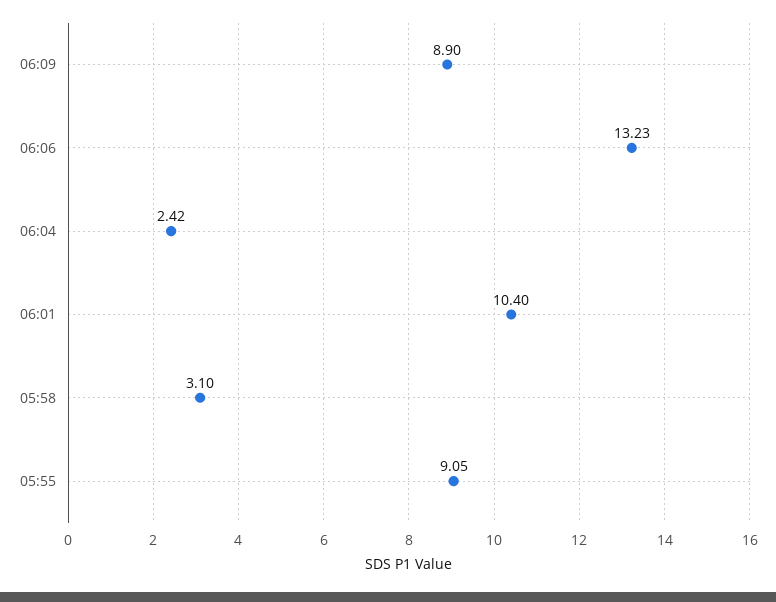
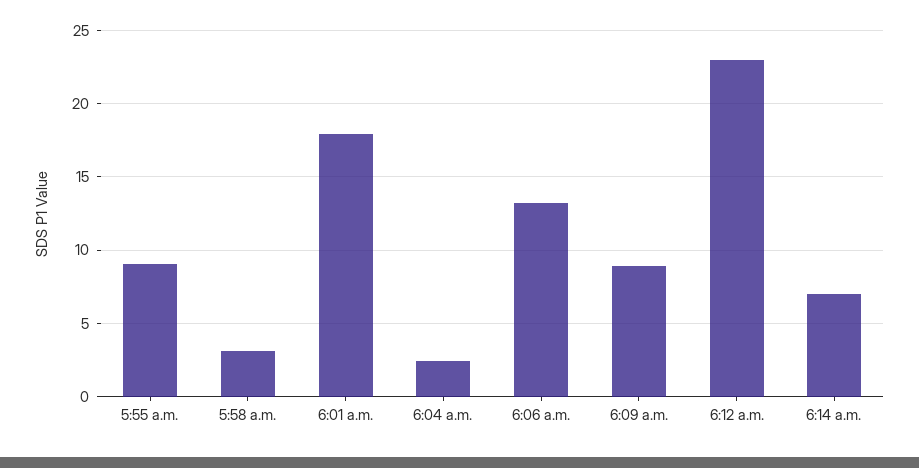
06:01: 10.4 -> 18
6:12 a.m.: none -> 23
6:14 a.m.: none -> 7

